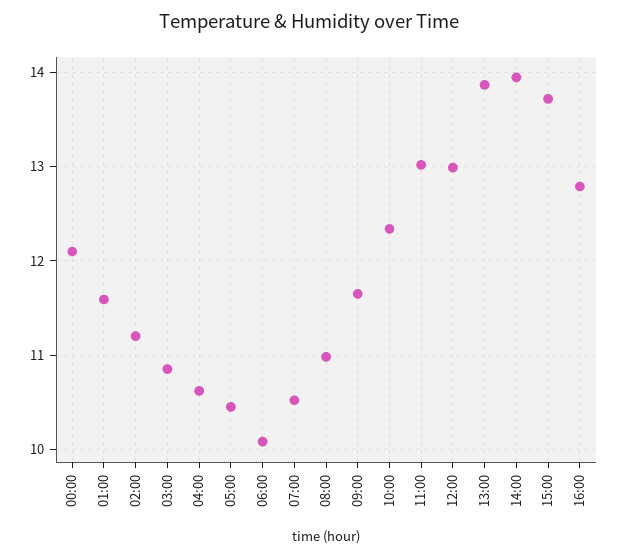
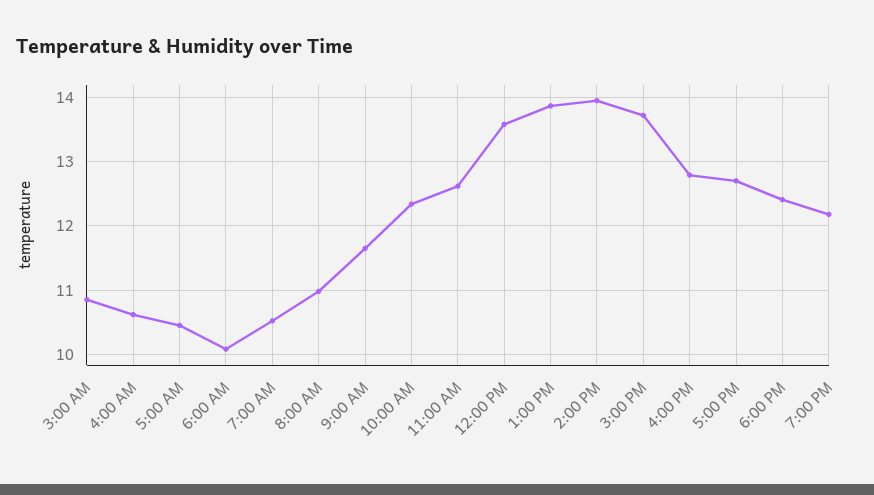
00:00: 12.1 -> none
01:00: 11.6 -> none
02:00: 11.2 -> none
11:00: 13 -> 12.6
12:00: 13 -> 13.6
5:00 PM: none -> 12.7
6:00 PM: none -> 12.4
7:00 PM: none -> 12.2

